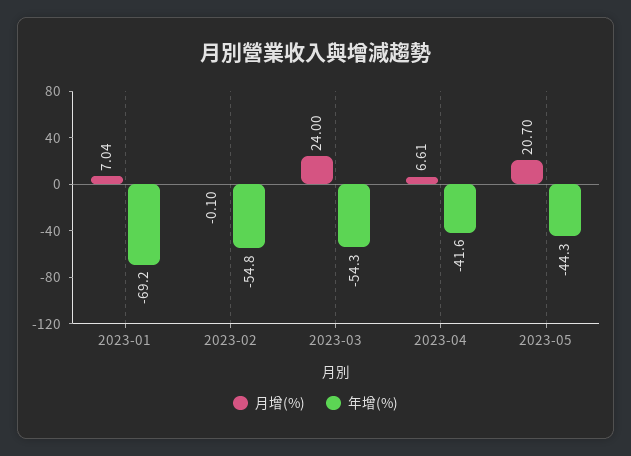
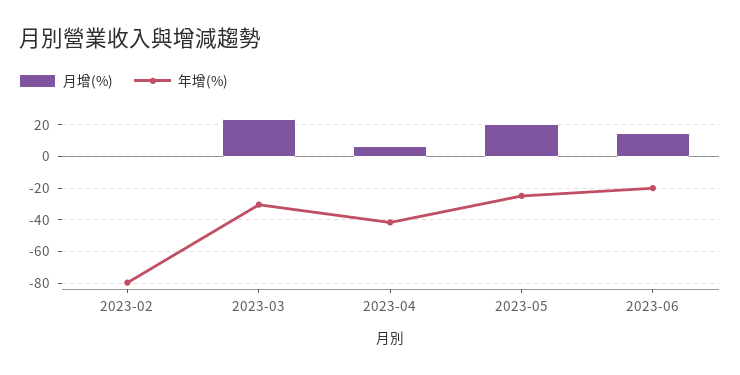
月增(%), 2023-01: 7.04 -> none
年增(%), 2023-01: -69.2 -> none
年增(%), 2023-02: -54.8 -> -80
年增(%), 2023-03: -54.3 -> -30
年增(%), 2023-05: -44.3 -> -25
月增(%), 2023-06: none -> 15
年增(%), 2023-06: none -> -20

